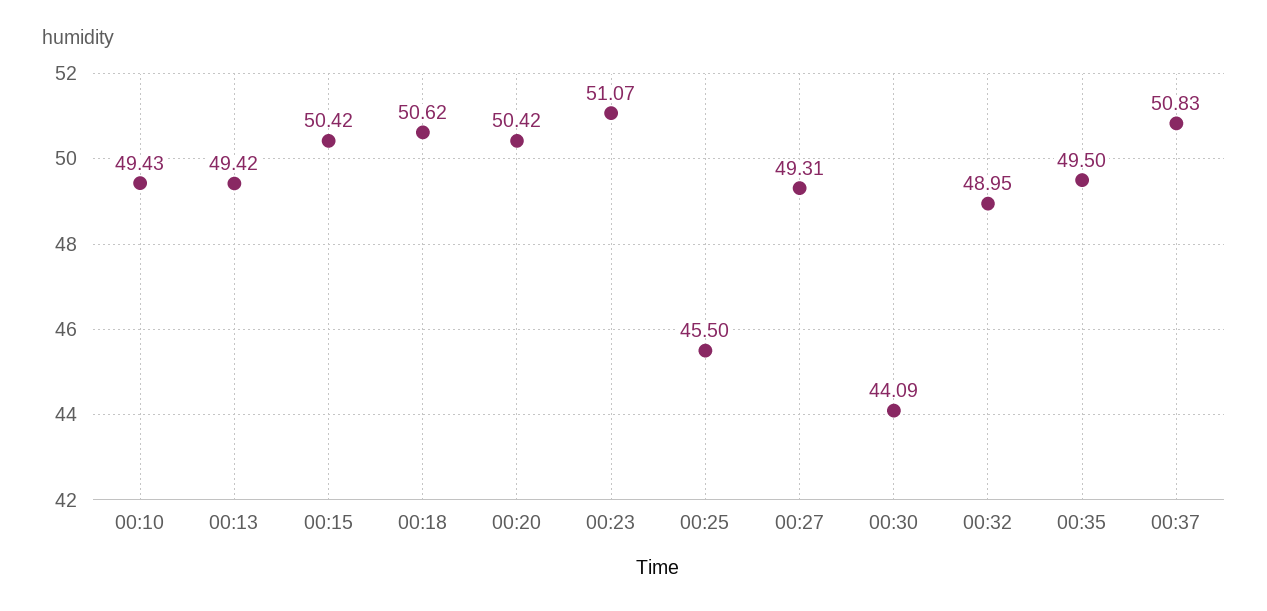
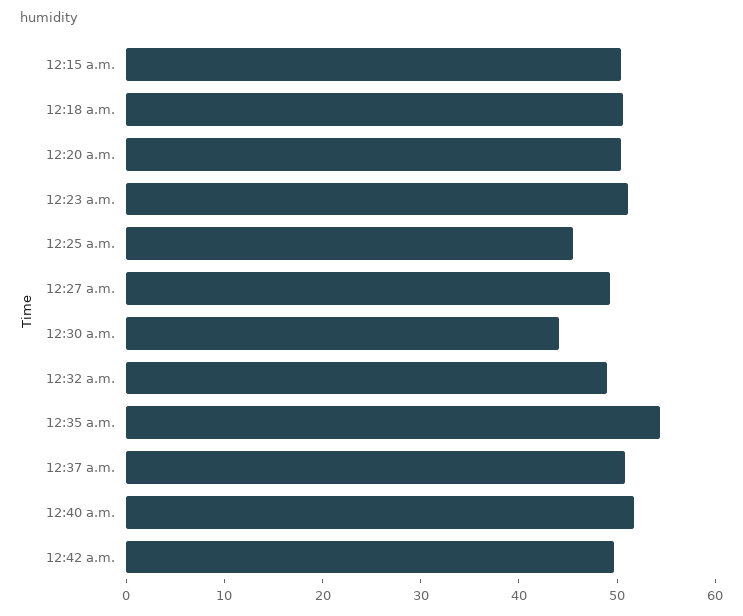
00:10: 49.43 -> none
00:13: 49.42 -> none
00:35: 49.5 -> 54
12:40 a.m.: none -> 52
12:42 a.m.: none -> 50

